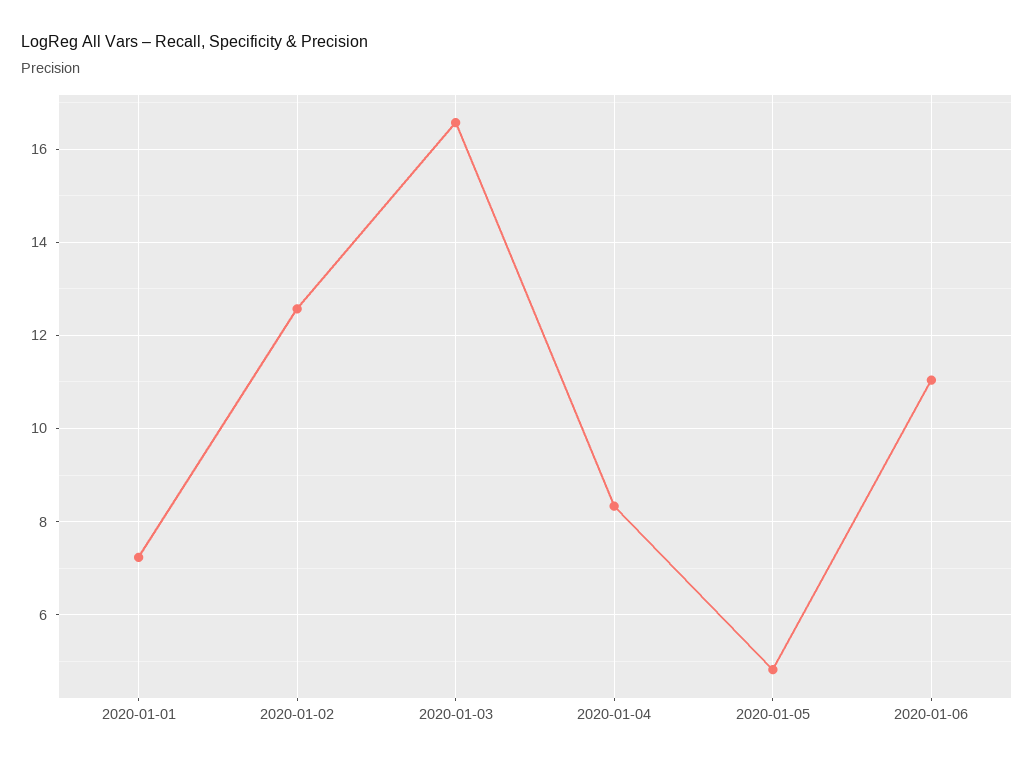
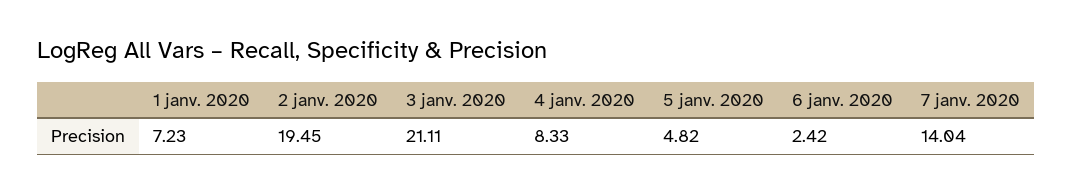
2020-01-02: 12.6 -> 19.45
2020-01-03: 16.6 -> 21.11
2020-01-06: 11 -> 2.42
7 janv. 2020: none -> 14.04

